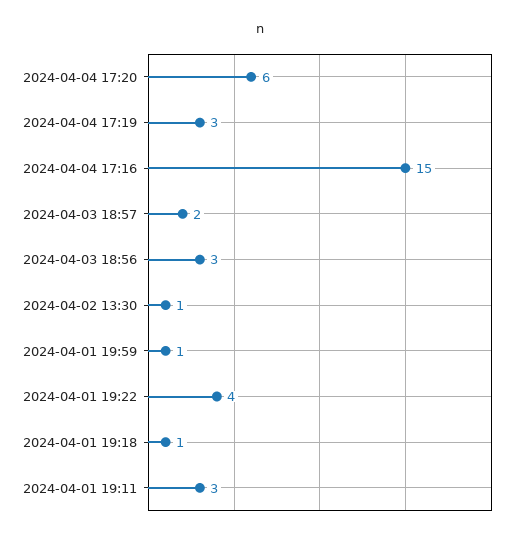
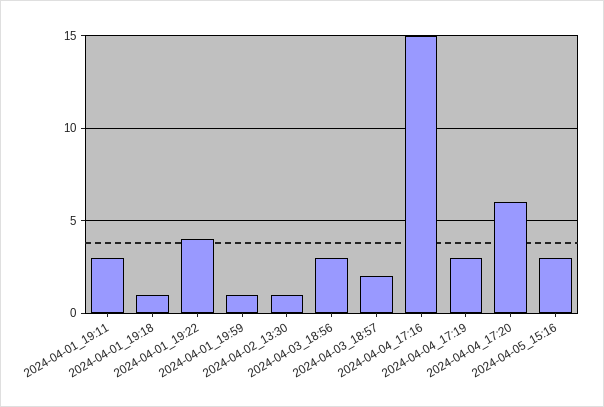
2024-04-05_15:16: none -> 3

